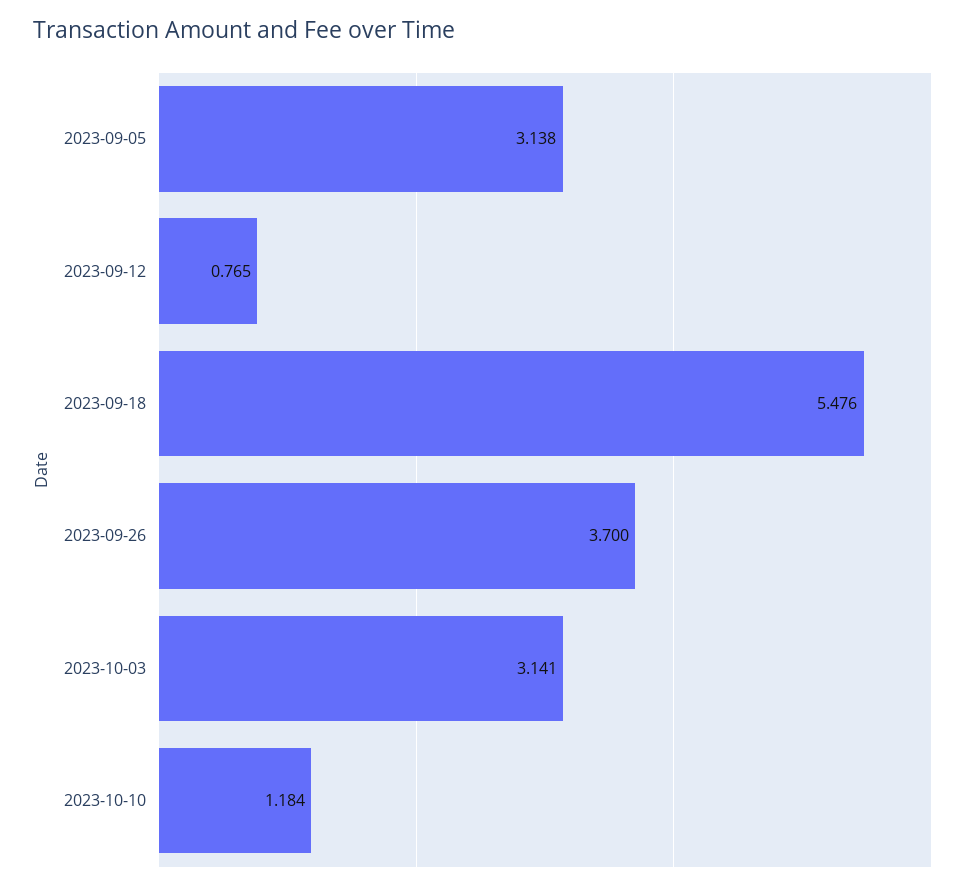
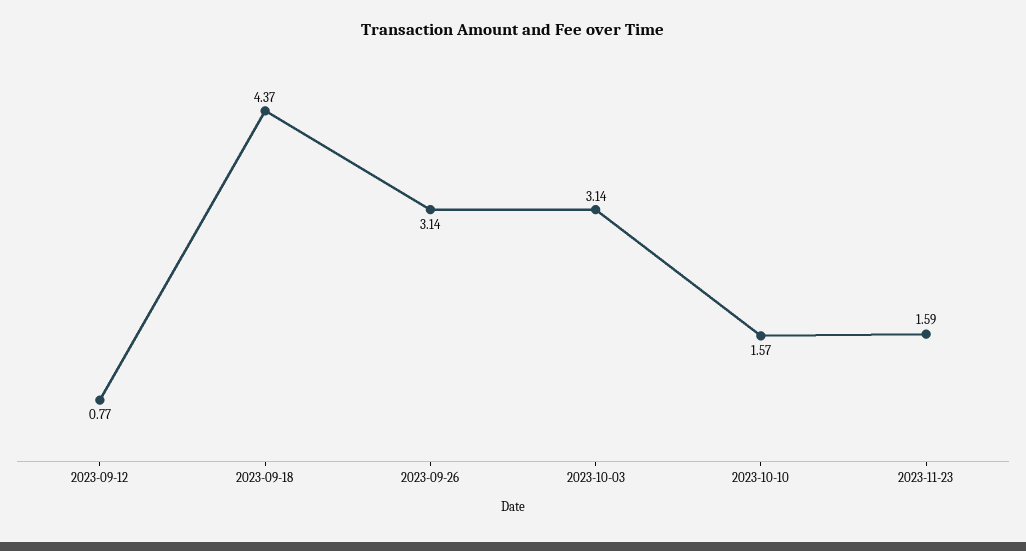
2023-09-05: 3.138 -> none
2023-09-18: 5.476 -> 4.37
2023-09-26: 3.7 -> 3.14
2023-10-10: 1.184 -> 1.57
2023-11-23: none -> 1.59

